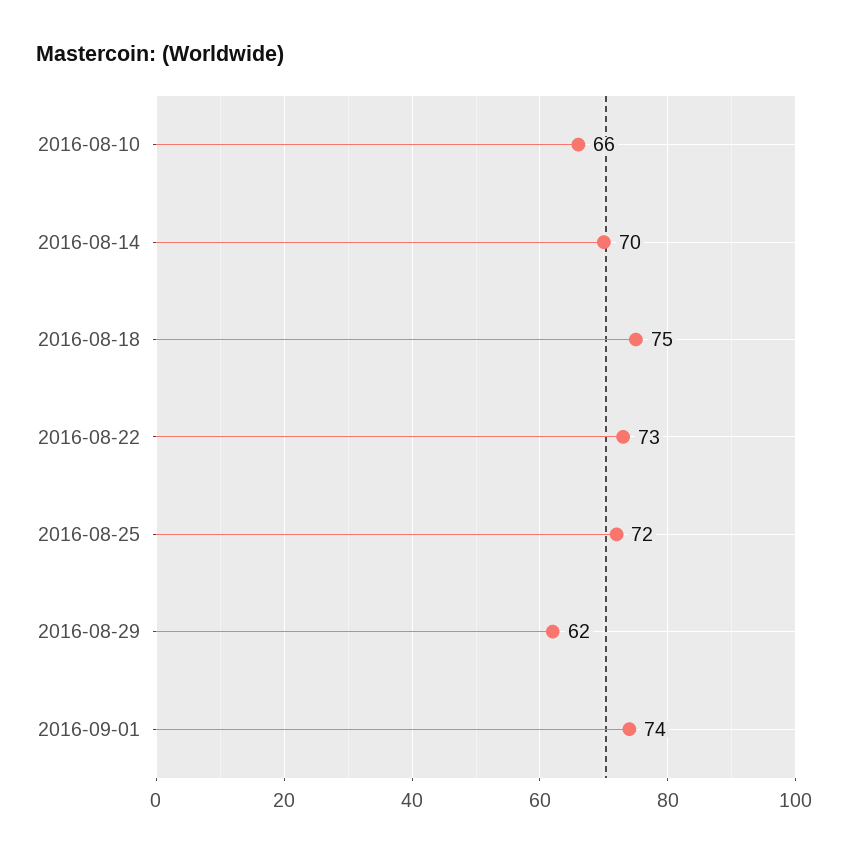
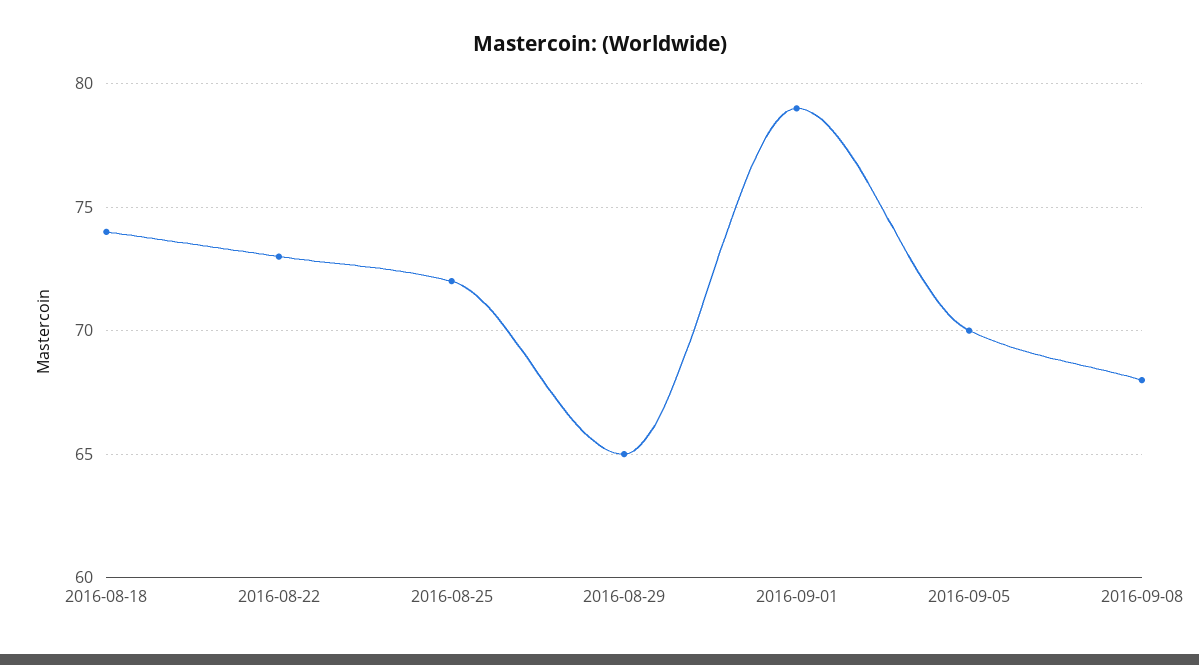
2016-08-10: 66 -> none
2016-08-14: 70 -> none
2016-08-18: 75 -> 74
2016-08-29: 62 -> 65
2016-09-01: 74 -> 79
2016-09-05: none -> 70
2016-09-08: none -> 68

